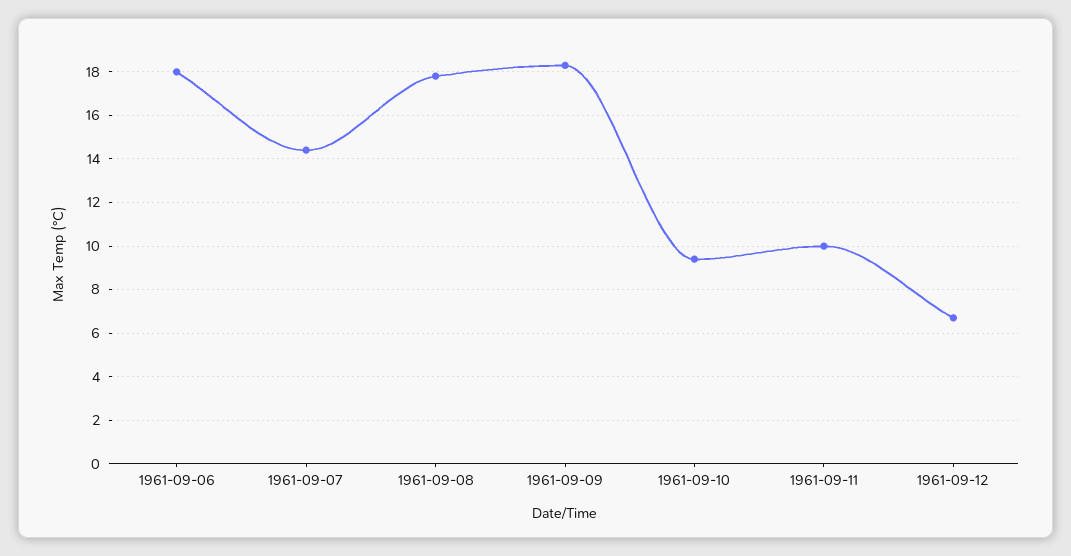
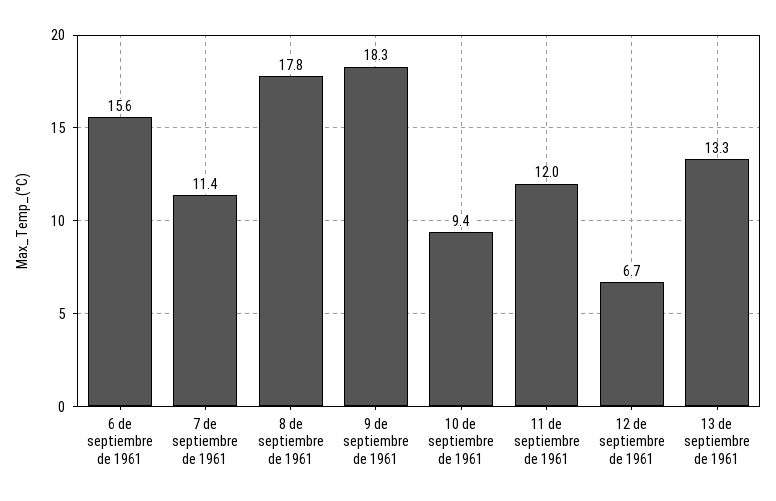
1961-09-06: 18 -> 15.6
1961-09-07: 14.5 -> 11.4
1961-09-11: 10 -> 12
13 de septiembre de 1961: none -> 13.3

